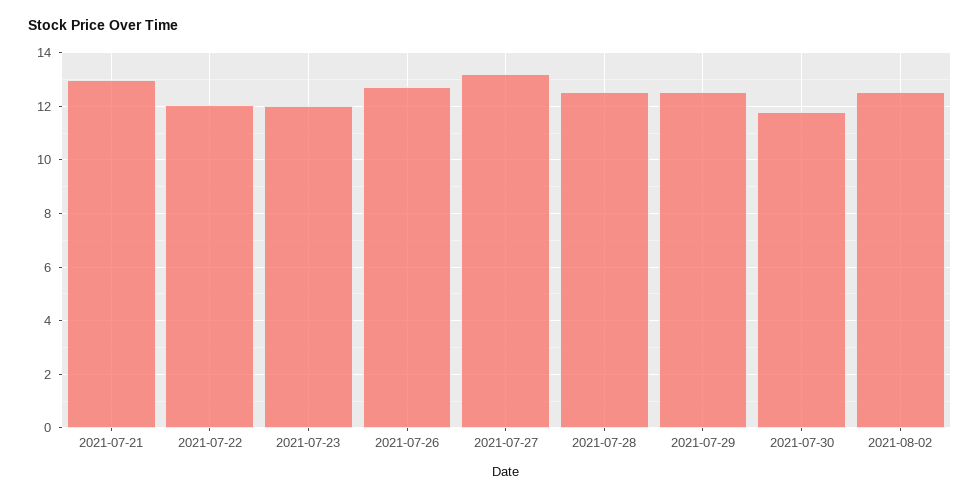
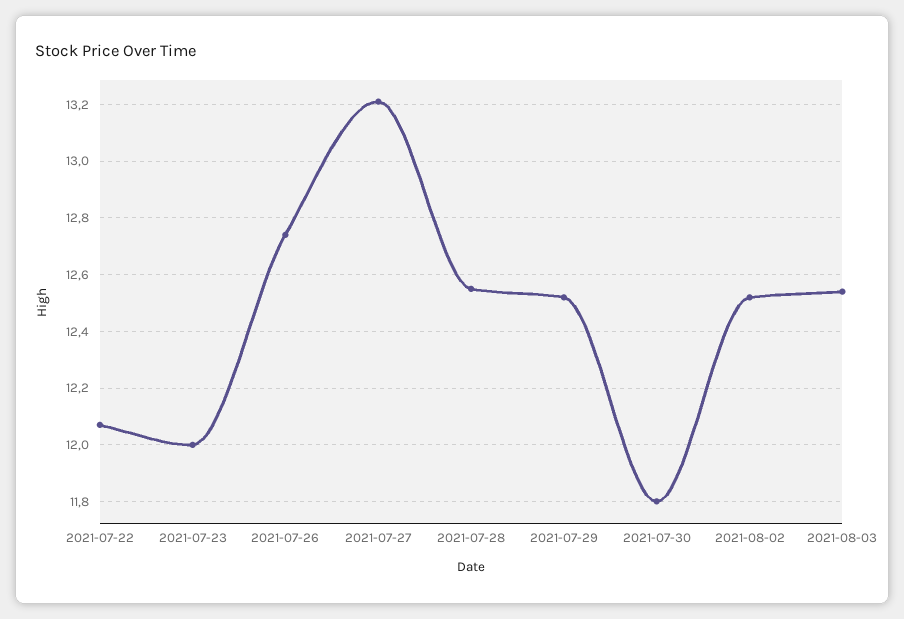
2021-07-21: 13 -> none
2021-08-03: none -> 12.55

